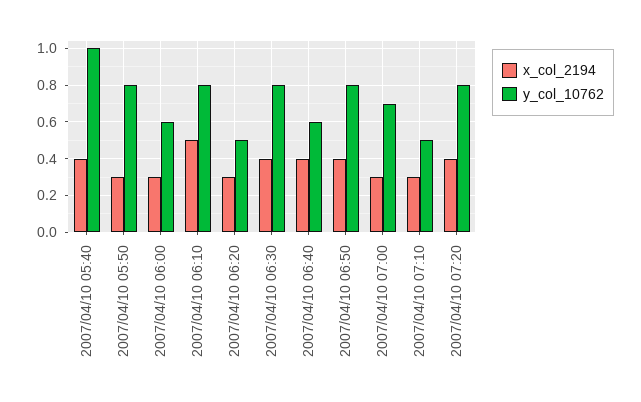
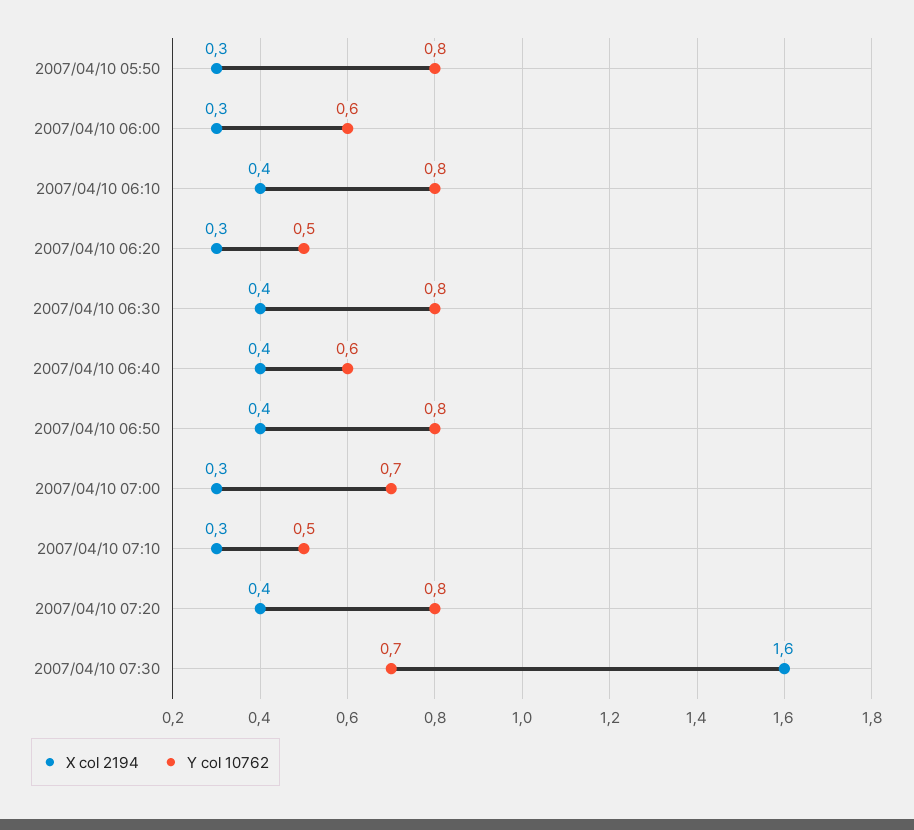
x_col_2194, 2007/04/10 05:40: 0.4 -> none
y_col_10762, 2007/04/10 05:40: 1 -> none
x_col_2194, 2007/04/10 06:10: 0.5 -> 0.4
x_col_2194, 2007/04/10 07:30: none -> 1.6
y_col_10762, 2007/04/10 07:30: none -> 0.7

